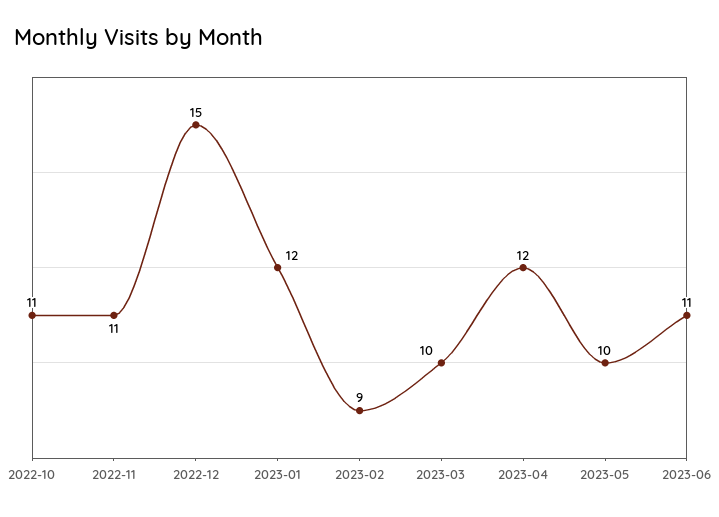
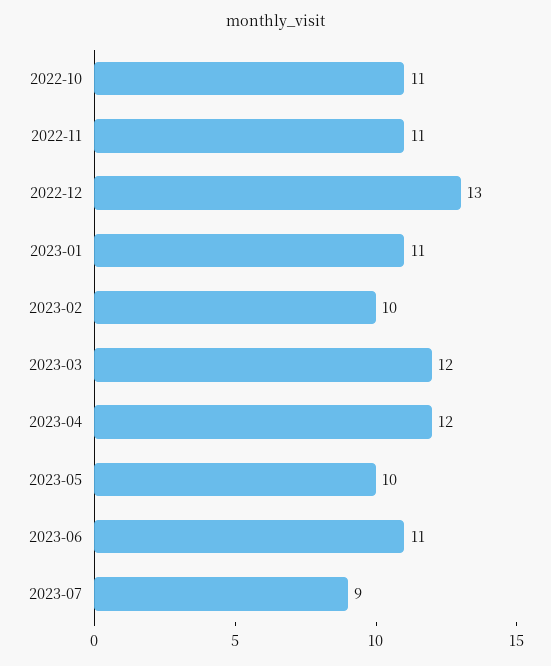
2022-12: 15 -> 13
2023-01: 12 -> 11
2023-02: 9 -> 10
2023-03: 10 -> 12
2023-07: none -> 9

